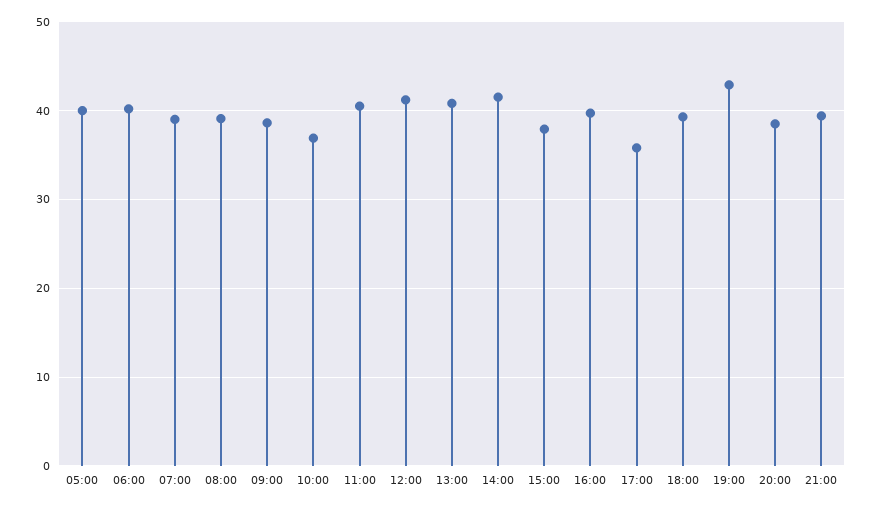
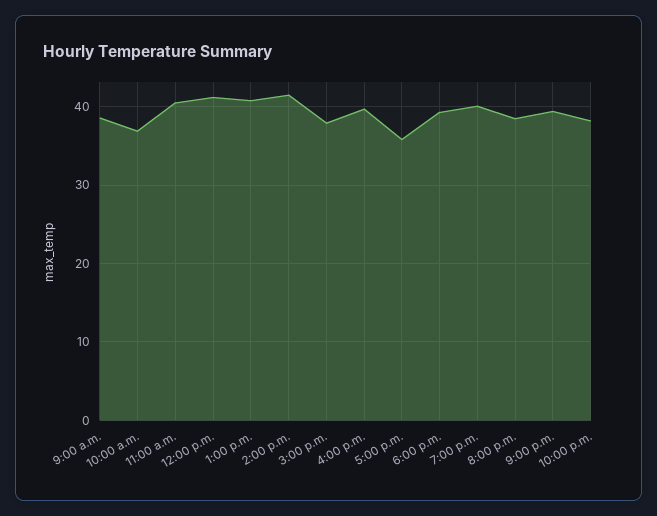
05:00: 40 -> none
06:00: 40 -> none
07:00: 39 -> none
08:00: 39 -> none
19:00: 43 -> 40
10:00 p.m.: none -> 38

